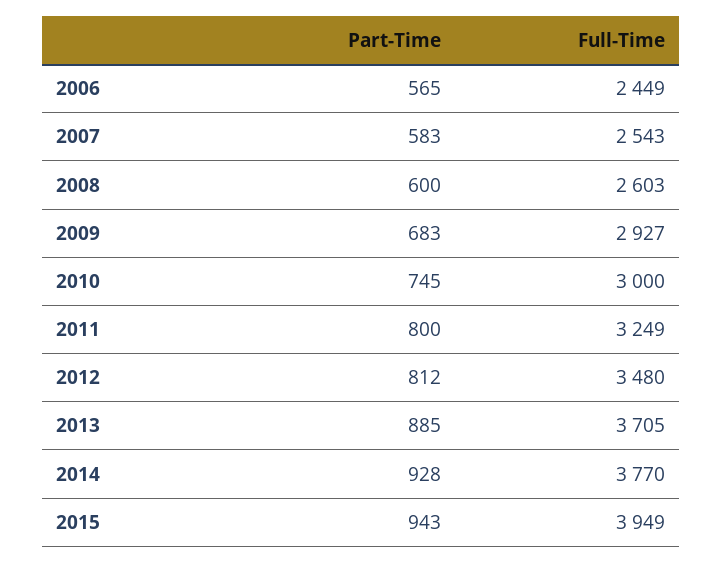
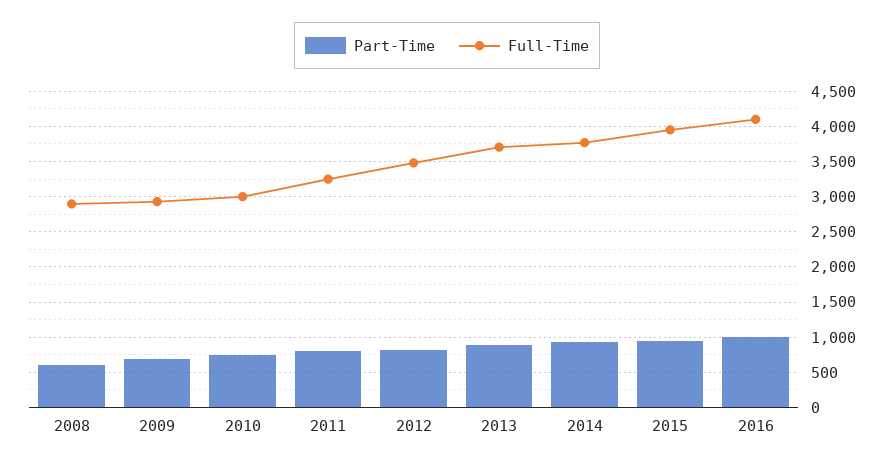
Part-Time, 2006: 565 -> none
Full-Time, 2006: 2449 -> none
Part-Time, 2007: 583 -> none
Full-Time, 2007: 2543 -> none
Full-Time, 2008: 2603 -> 2900
Part-Time, 2016: none -> 1000
Full-Time, 2016: none -> 4100

